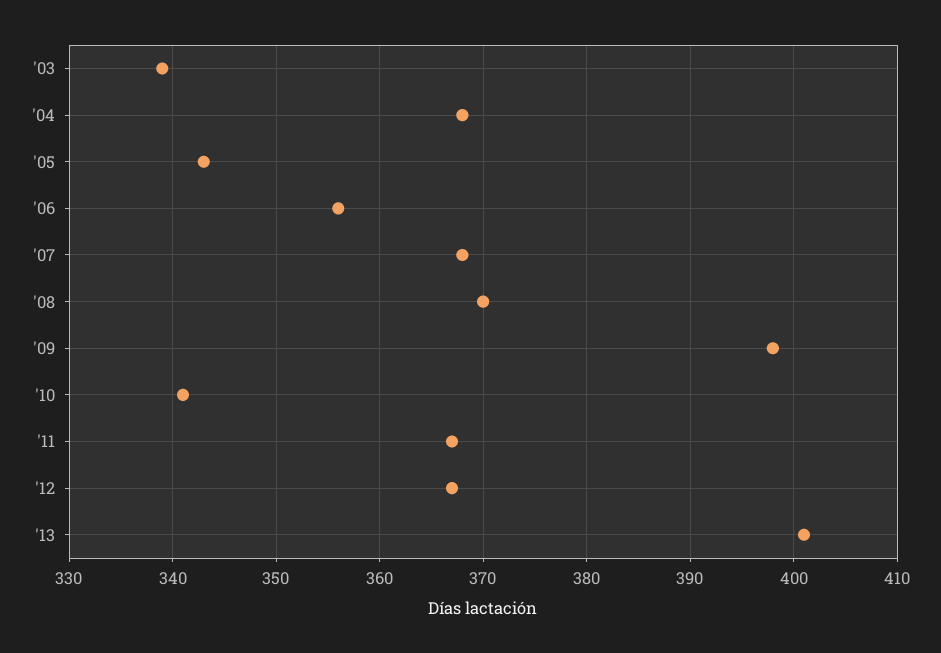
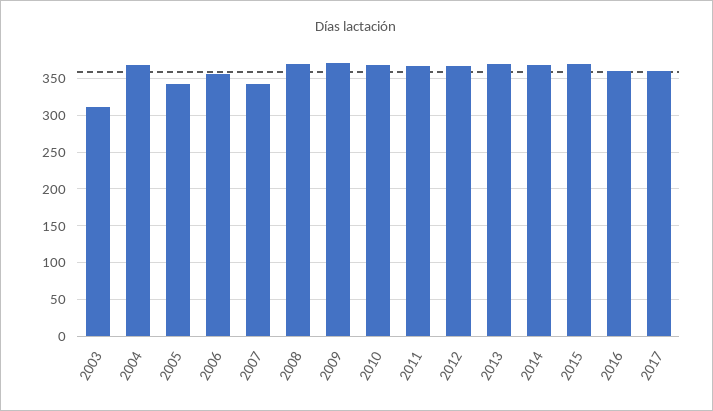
'03: 339 -> 310
'07: 368 -> 340
'09: 398 -> 370
'10: 341 -> 370
'13: 401 -> 370
2014: none -> 370
2015: none -> 370
2016: none -> 360
2017: none -> 360

